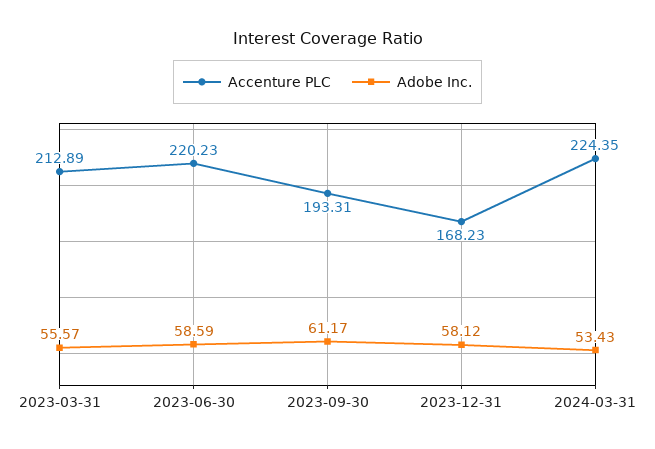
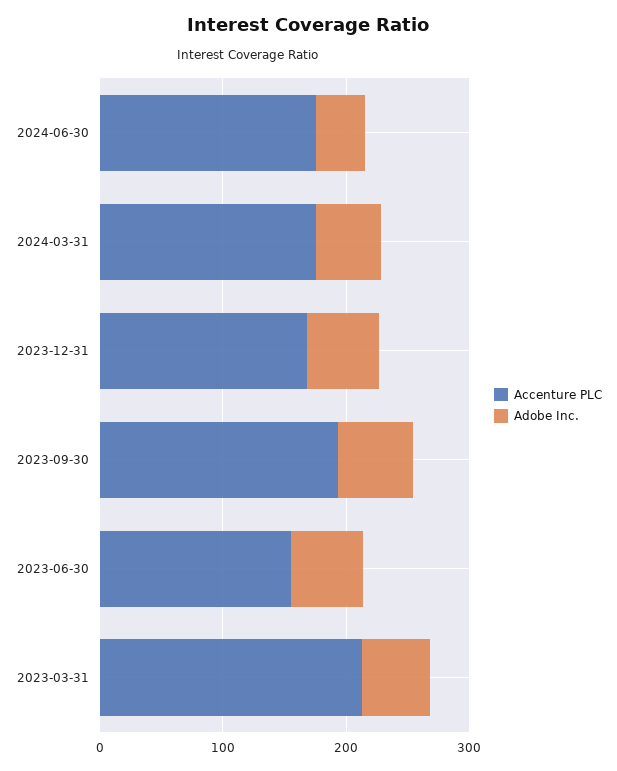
Accenture PLC, 2023-06-30: 220.23 -> 160
Accenture PLC, 2024-03-31: 224.35 -> 180
Accenture PLC, 2024-06-30: none -> 180
Adobe Inc., 2024-06-30: none -> 40

